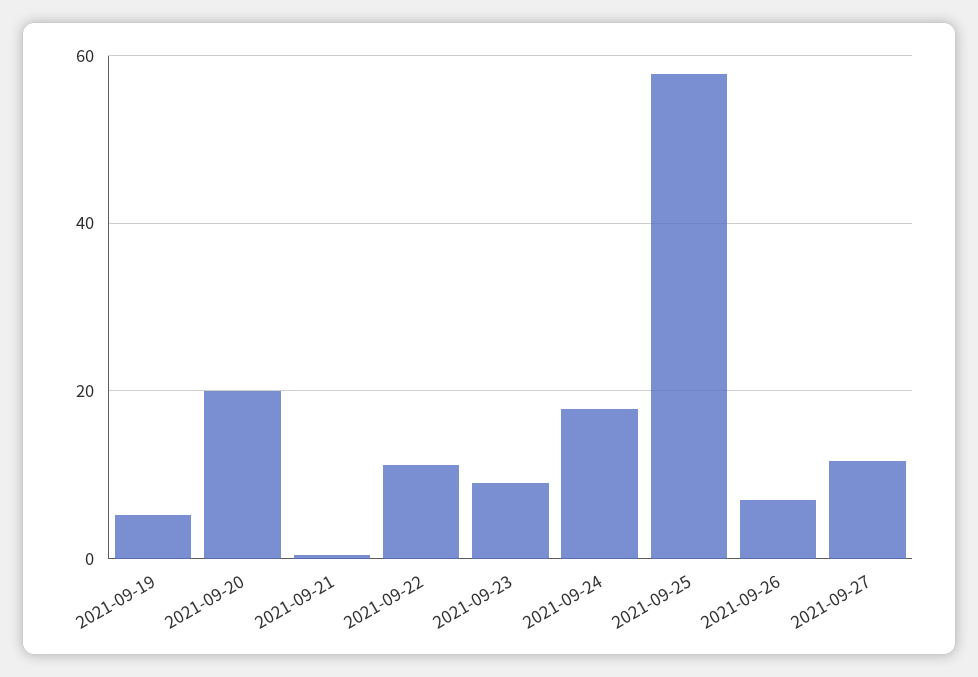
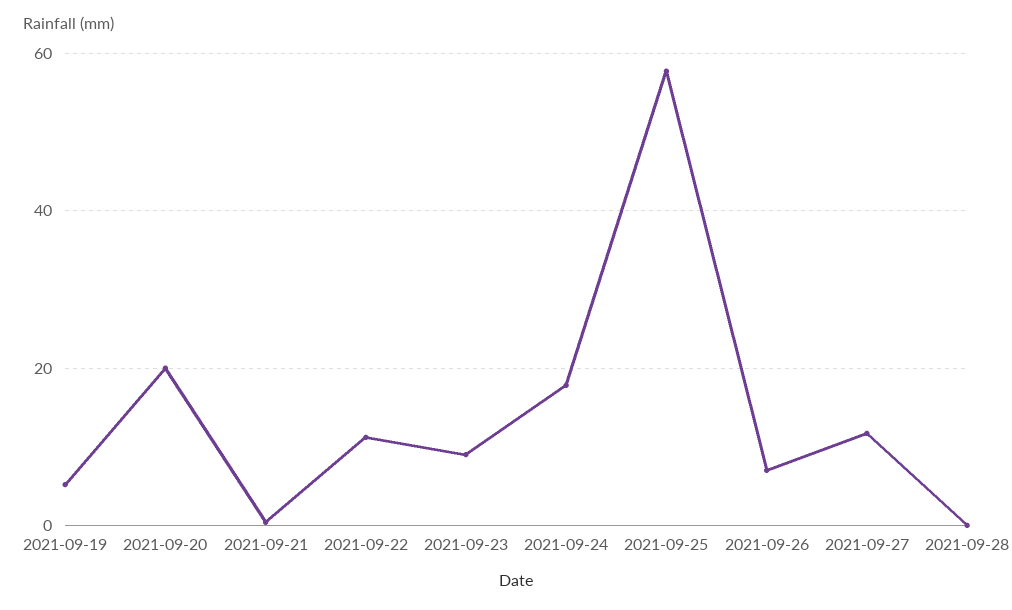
2021-09-28: none -> 0

